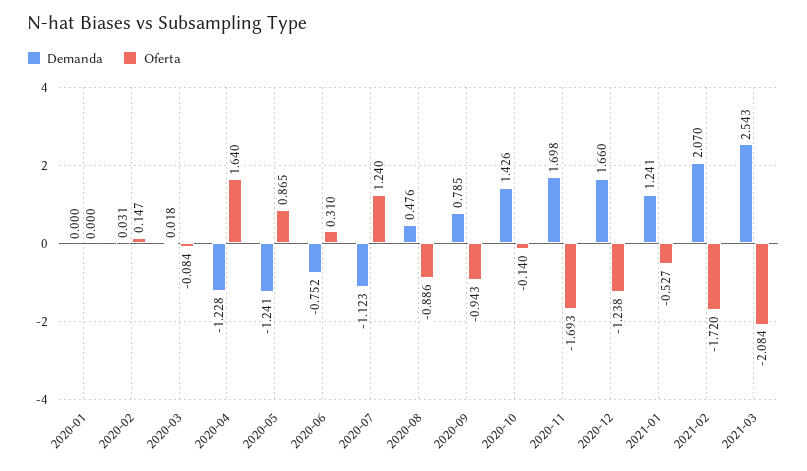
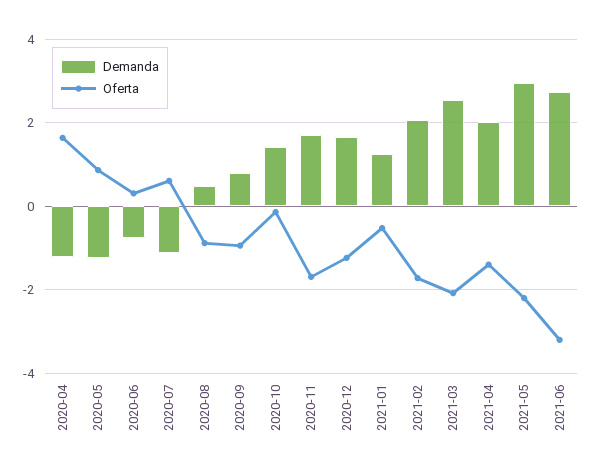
Demanda, 2020-01: 0 -> none
Oferta, 2020-01: 0 -> none
Demanda, 2020-02: 0.031 -> none
Oferta, 2020-02: 0.147 -> none
Demanda, 2020-03: 0.018 -> none
Oferta, 2020-03: -0.084 -> none
Oferta, 2020-07: 1.24 -> 0.6
Demanda, 2021-04: none -> 2
Oferta, 2021-04: none -> -1.4
Demanda, 2021-05: none -> 3
Oferta, 2021-05: none -> -2.2
Demanda, 2021-06: none -> 2.8
Oferta, 2021-06: none -> -3.2

